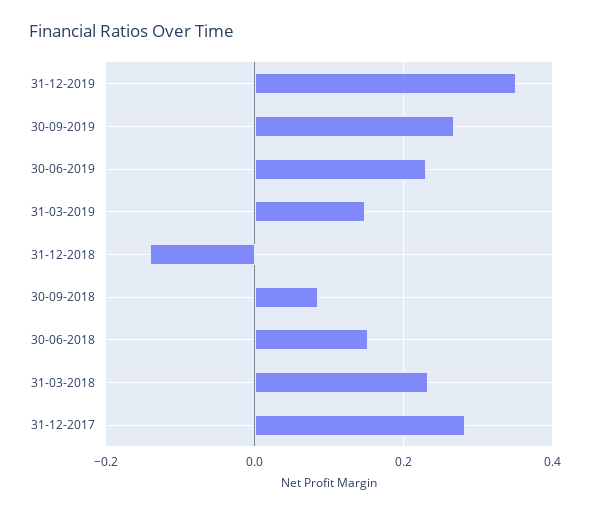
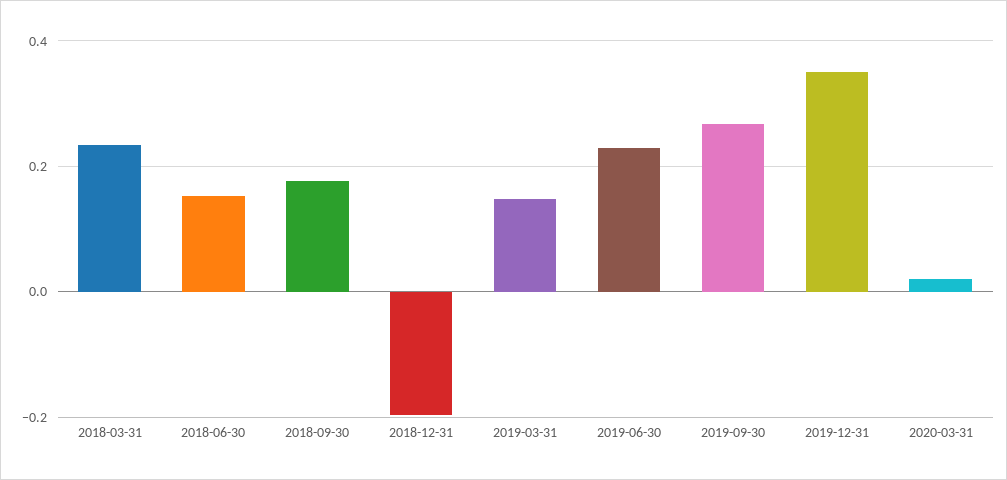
31-12-2018: -0.14 -> -0.2
30-09-2018: 0.08 -> 0.18
31-12-2017: 0.28 -> none
2020-03-31: none -> 0.02

